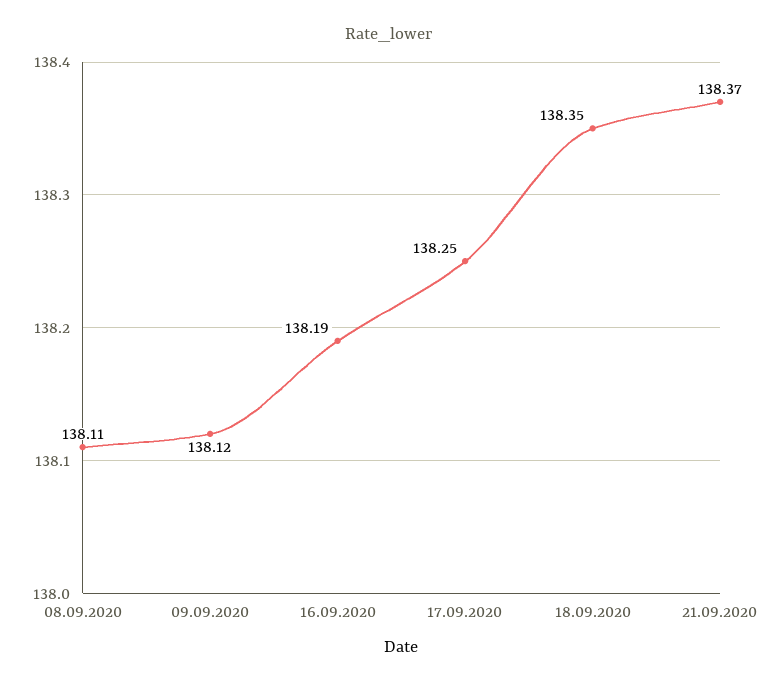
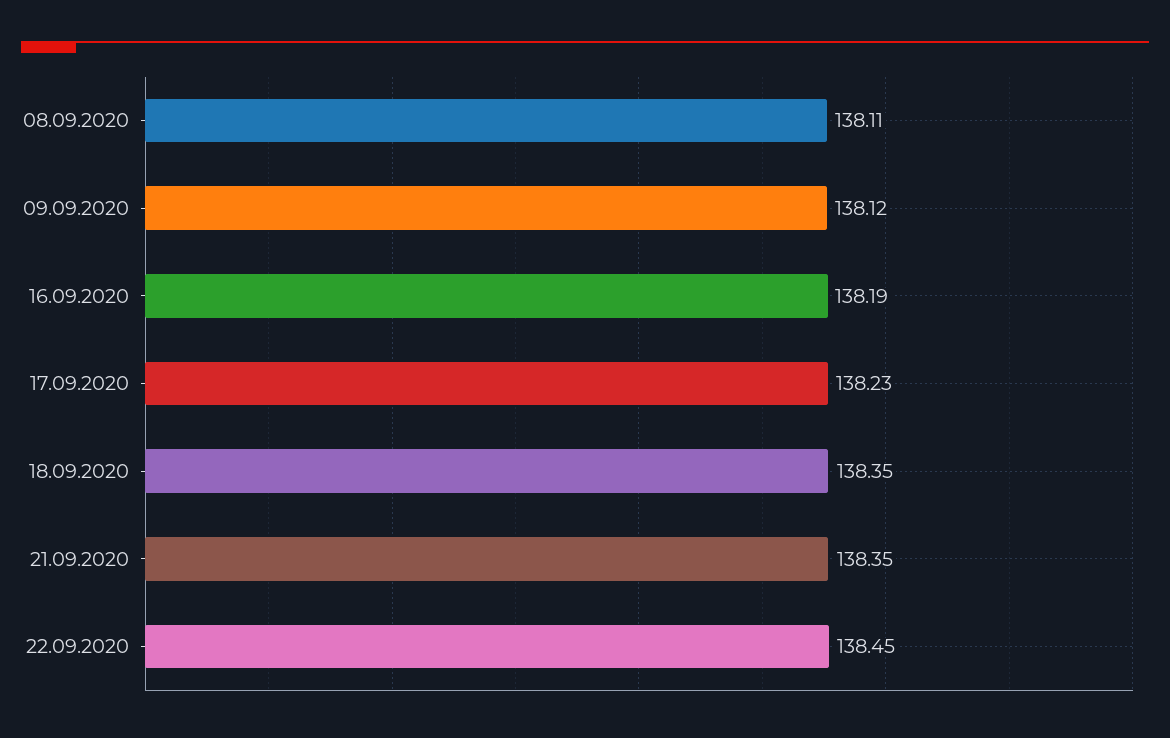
17.09.2020: 138.25 -> 138.23
21.09.2020: 138.37 -> 138.35
22.09.2020: none -> 138.45

